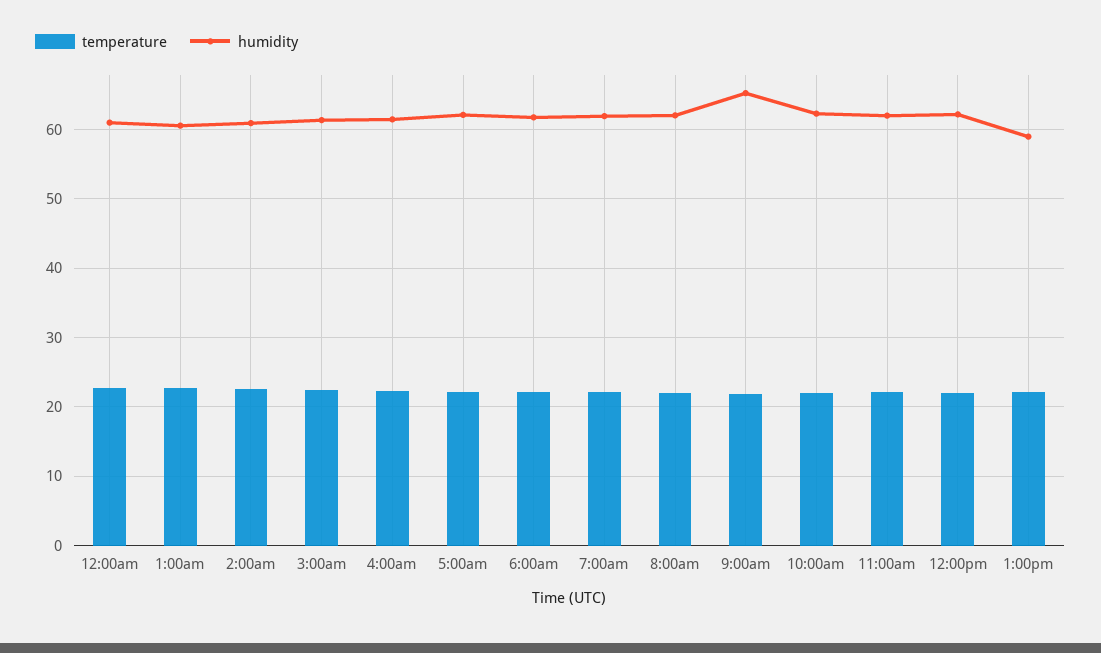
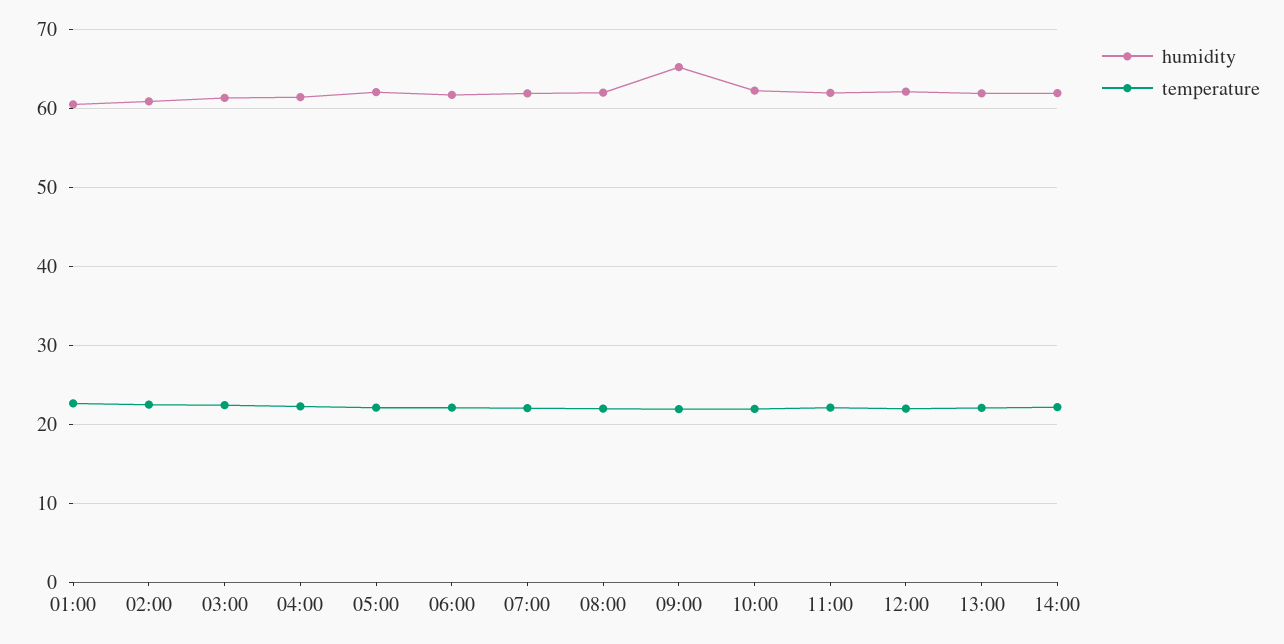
temperature, 12:00am: 23 -> none
humidity, 12:00am: 61 -> none
humidity, 1:00pm: 59 -> 62
humidity, 14:00: none -> 62
temperature, 14:00: none -> 22

